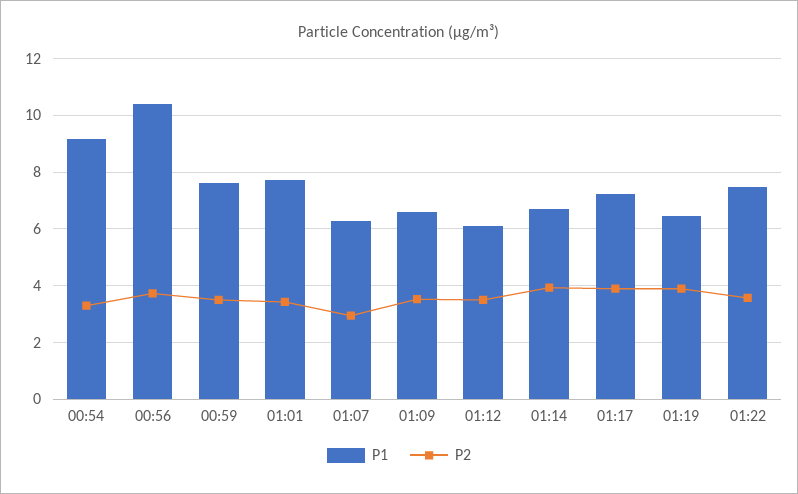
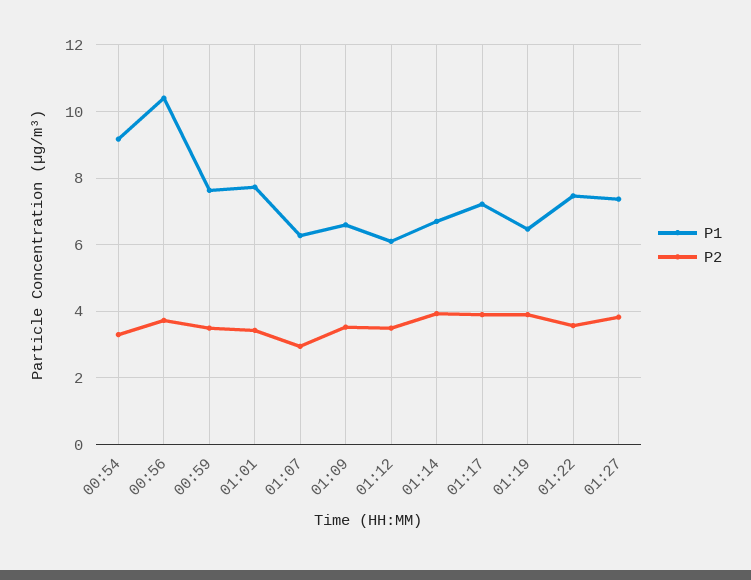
P1, 01:27: none -> 7.4
P2, 01:27: none -> 3.8

